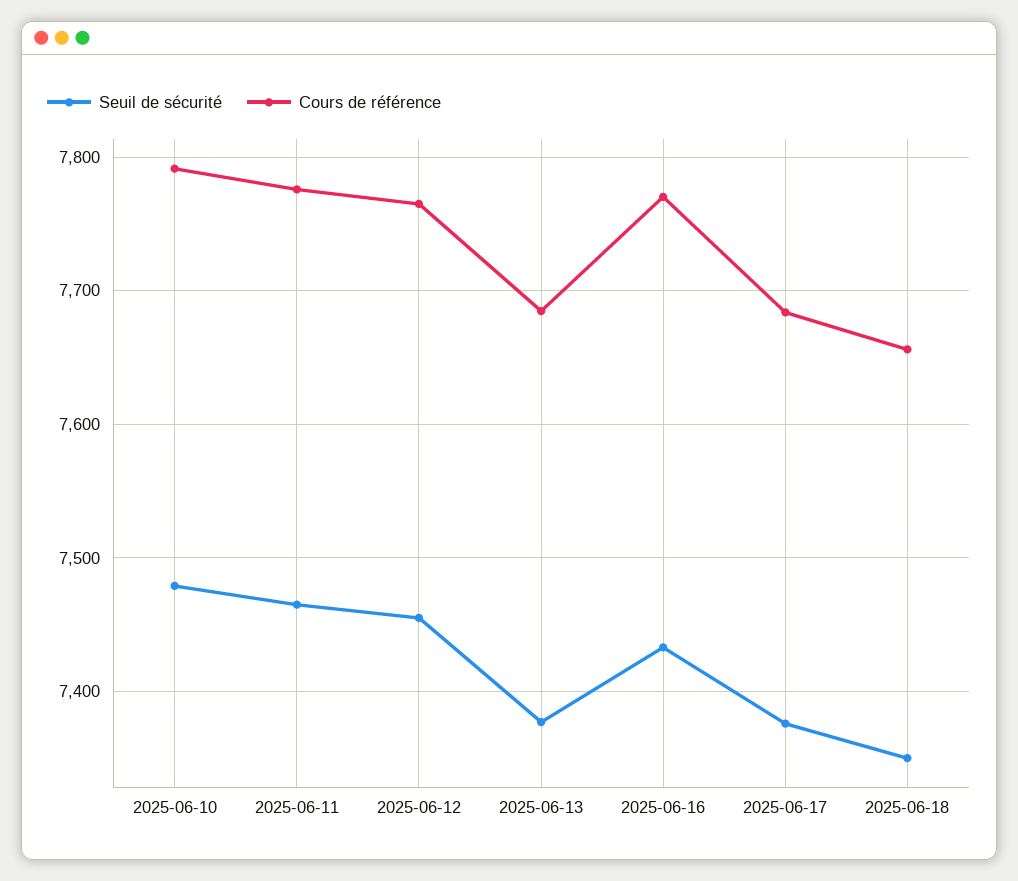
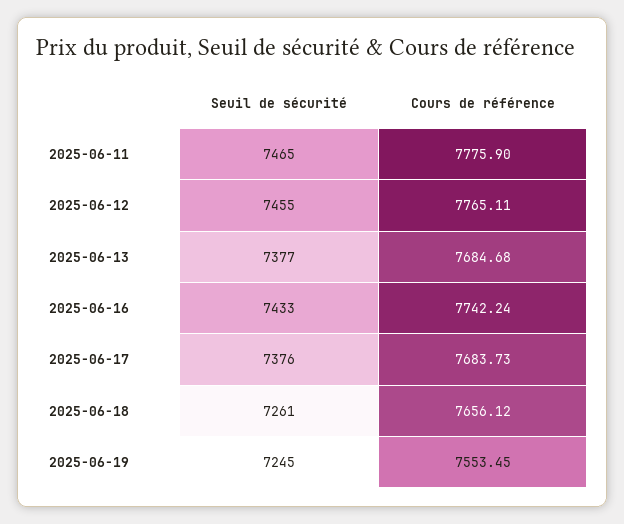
Seuil de sécurité, 2025-06-10: 7480 -> none
Cours de référence, 2025-06-10: 7790 -> none
Cours de référence, 2025-06-16: 7770 -> 7742.24
Seuil de sécurité, 2025-06-18: 7350 -> 7261
Seuil de sécurité, 2025-06-19: none -> 7245
Cours de référence, 2025-06-19: none -> 7553.45

